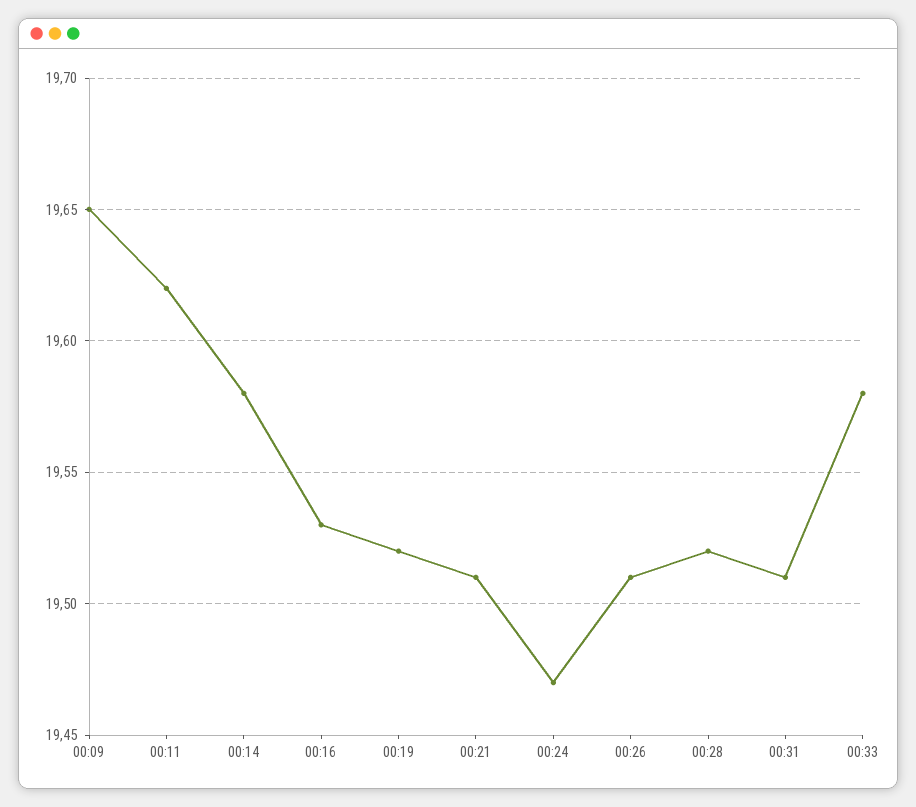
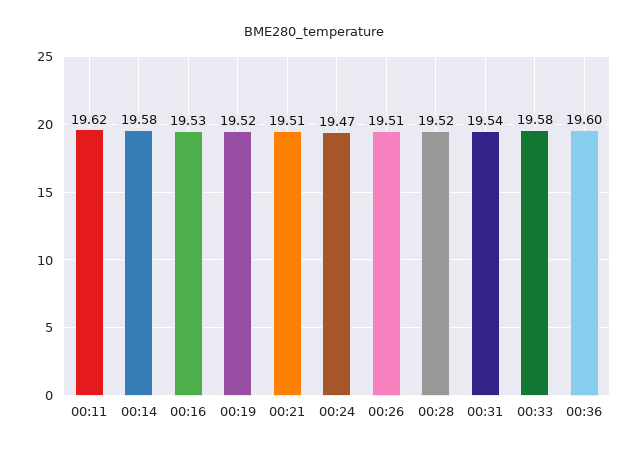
00:09: 19.65 -> none
00:31: 19.51 -> 19.54
00:36: none -> 19.6

